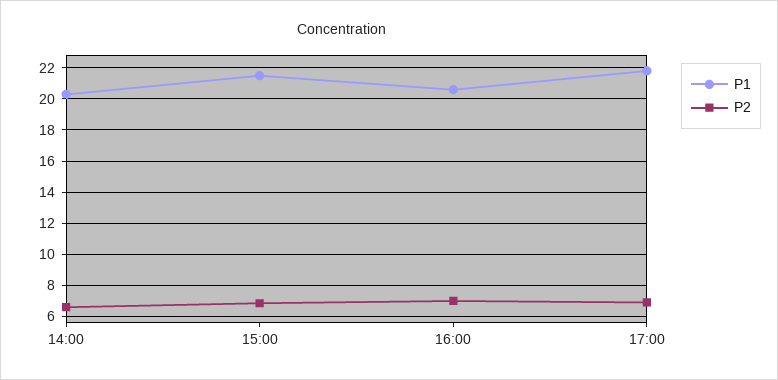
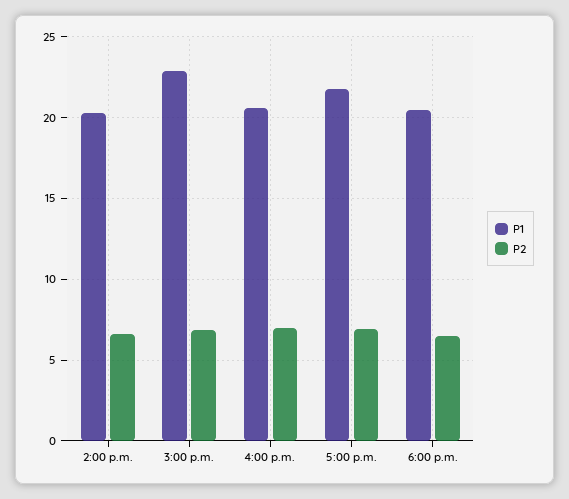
P1, 15:00: 21.5 -> 23
P1, 6:00 p.m.: none -> 20.5
P2, 6:00 p.m.: none -> 6.5

